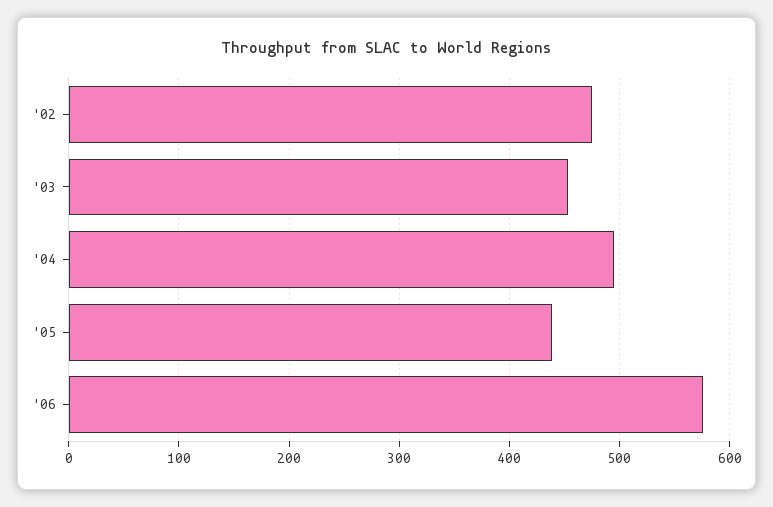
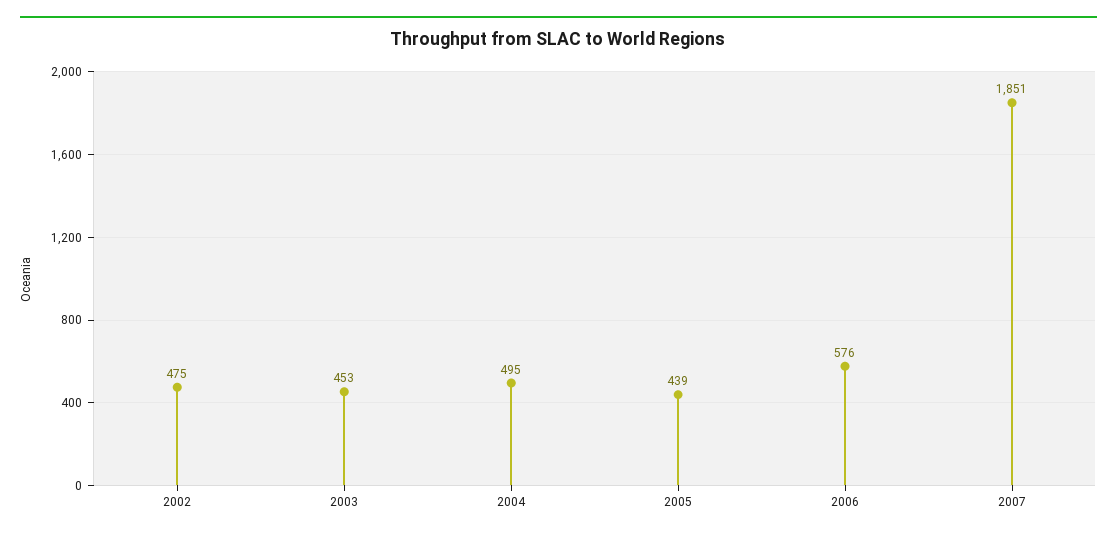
2007: none -> 1851

